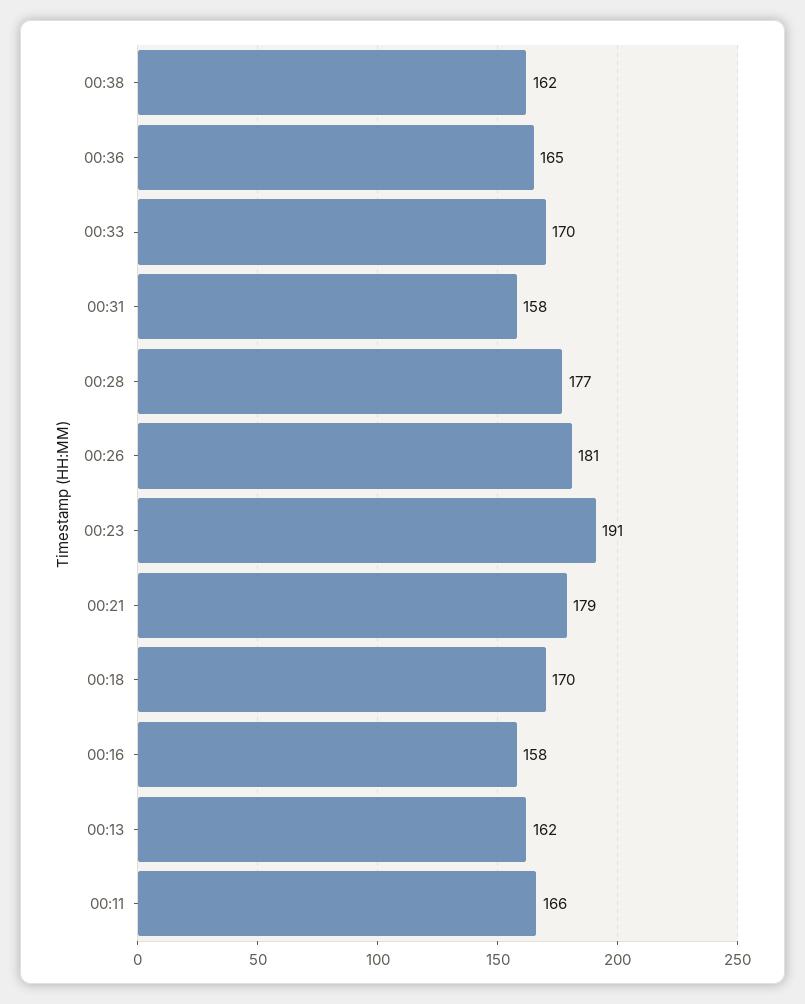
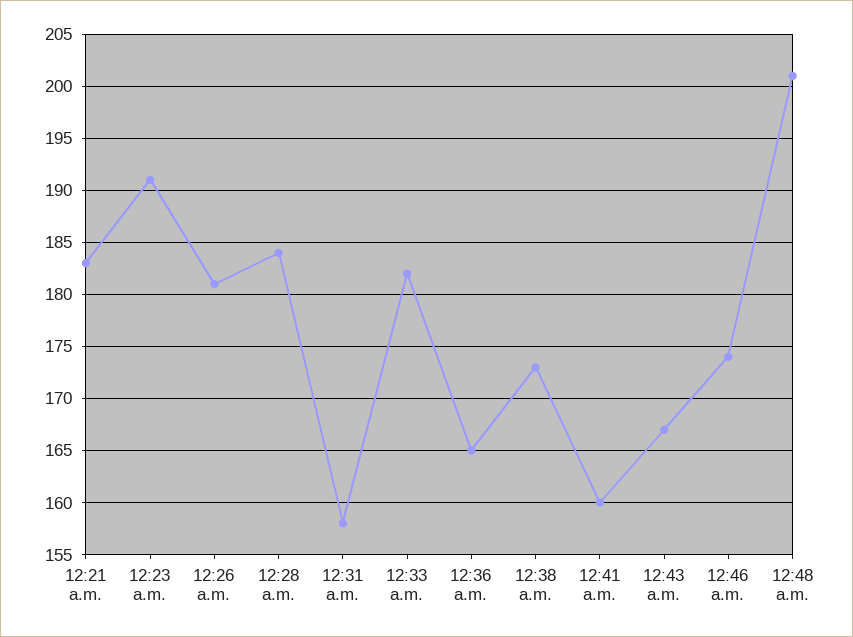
00:38: 162 -> 173
00:33: 170 -> 182
00:28: 177 -> 184
00:21: 179 -> 183
00:18: 170 -> none
00:16: 158 -> none
00:13: 162 -> none
00:11: 166 -> none
12:41 a.m.: none -> 160
12:43 a.m.: none -> 167
12:46 a.m.: none -> 174
12:48 a.m.: none -> 201

